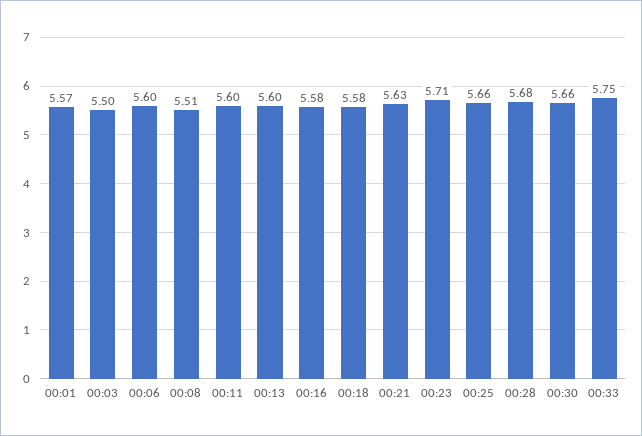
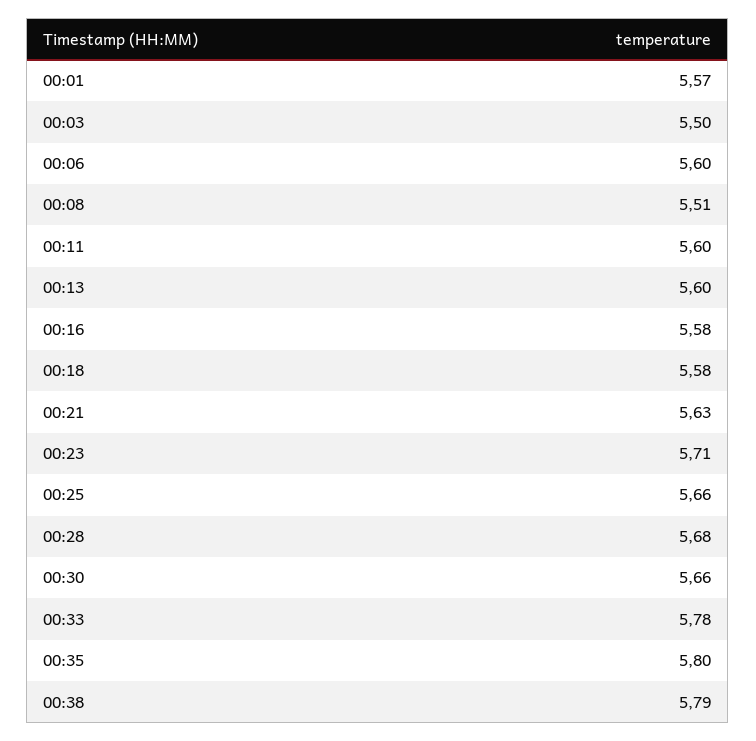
00:33: 5.75 -> 5.78
00:35: none -> 5.8
00:38: none -> 5.79

